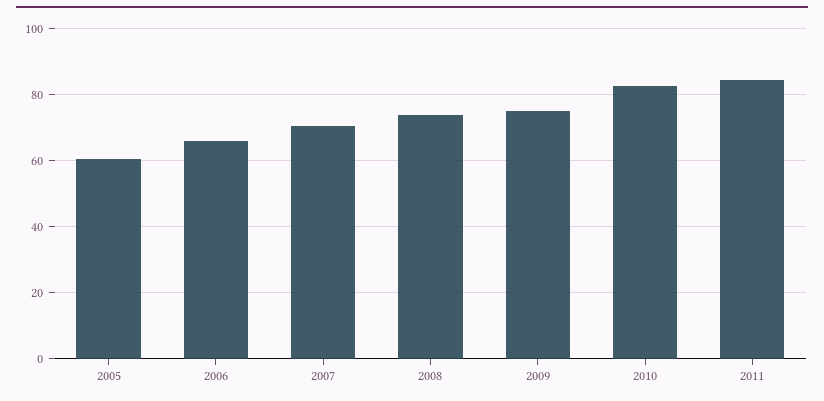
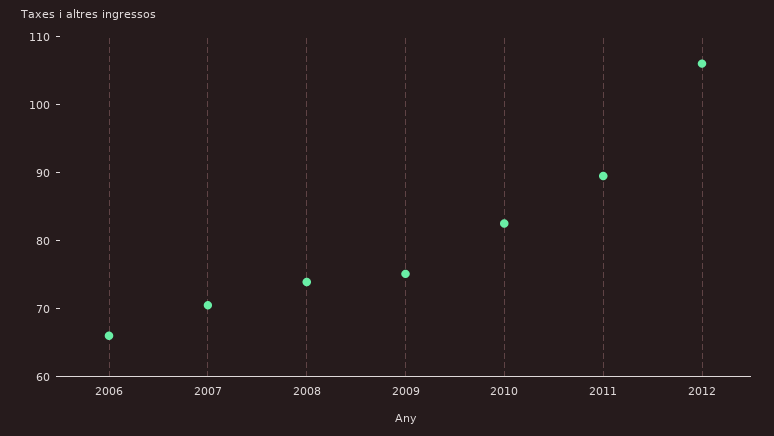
2005: 60 -> none
2011: 84 -> 90
2012: none -> 106

